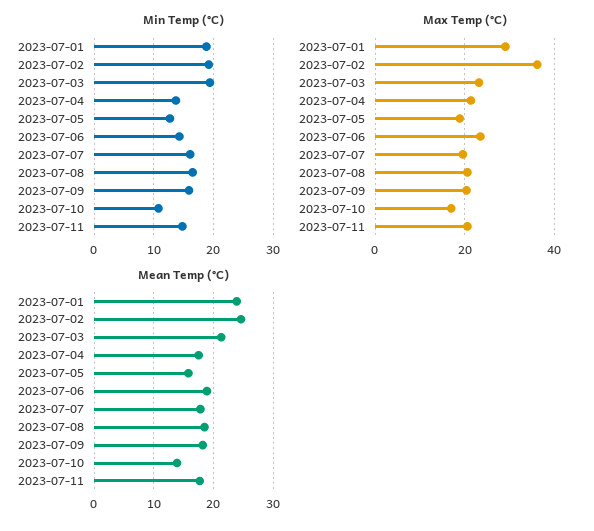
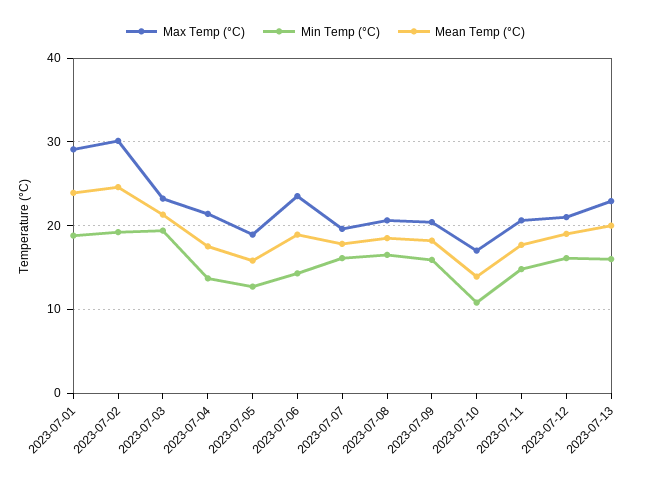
Max Temp (°C), 2023-07-02: 36 -> 30
Max Temp (°C), 2023-07-12: none -> 21
Min Temp (°C), 2023-07-12: none -> 16
Mean Temp (°C), 2023-07-12: none -> 19
Max Temp (°C), 2023-07-13: none -> 23
Min Temp (°C), 2023-07-13: none -> 16
Mean Temp (°C), 2023-07-13: none -> 20

